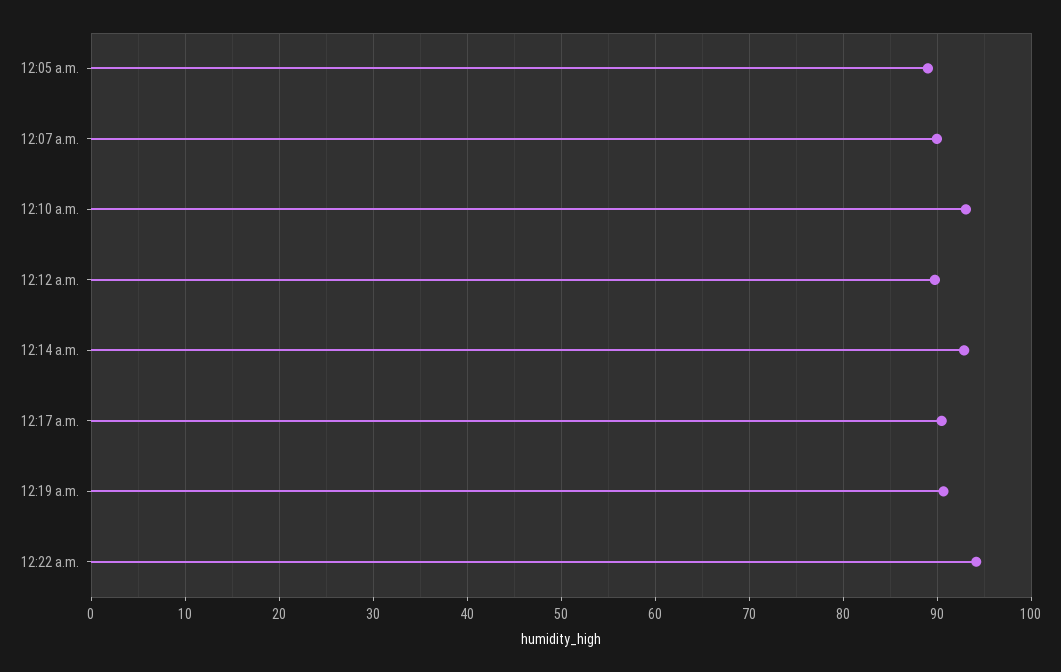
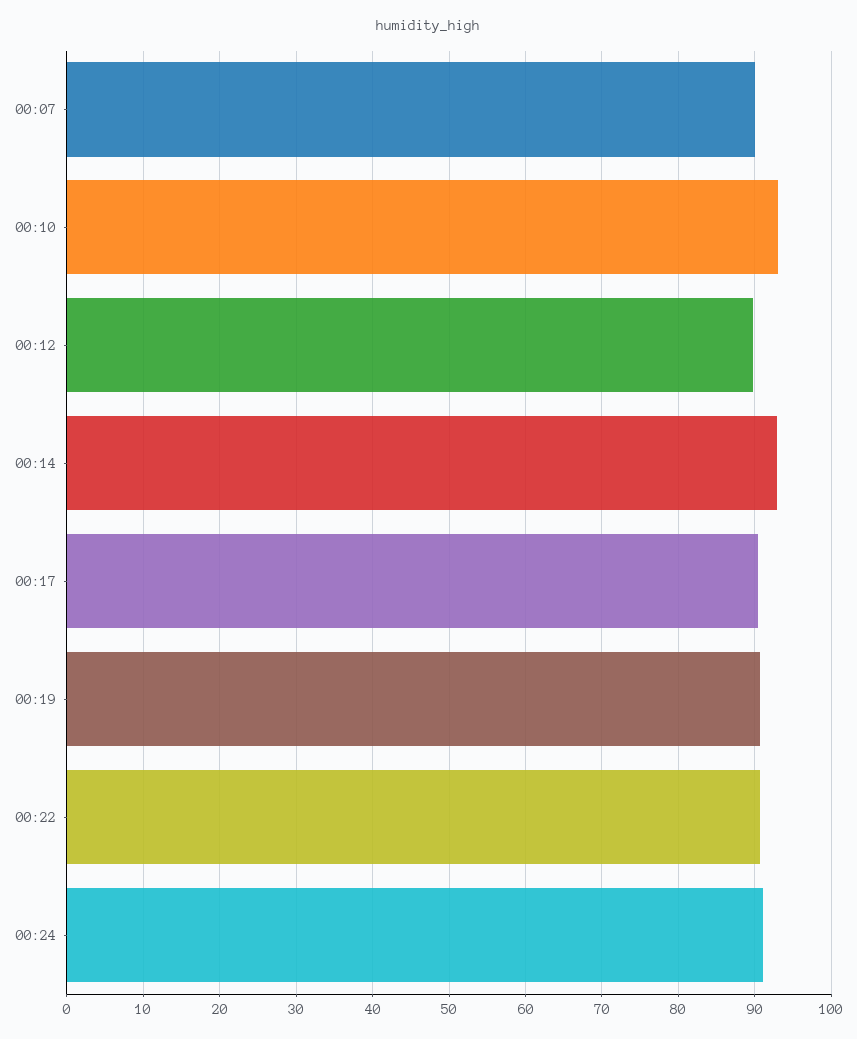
12:05 a.m.: 89 -> none
12:22 a.m.: 94 -> 91
00:24: none -> 91

